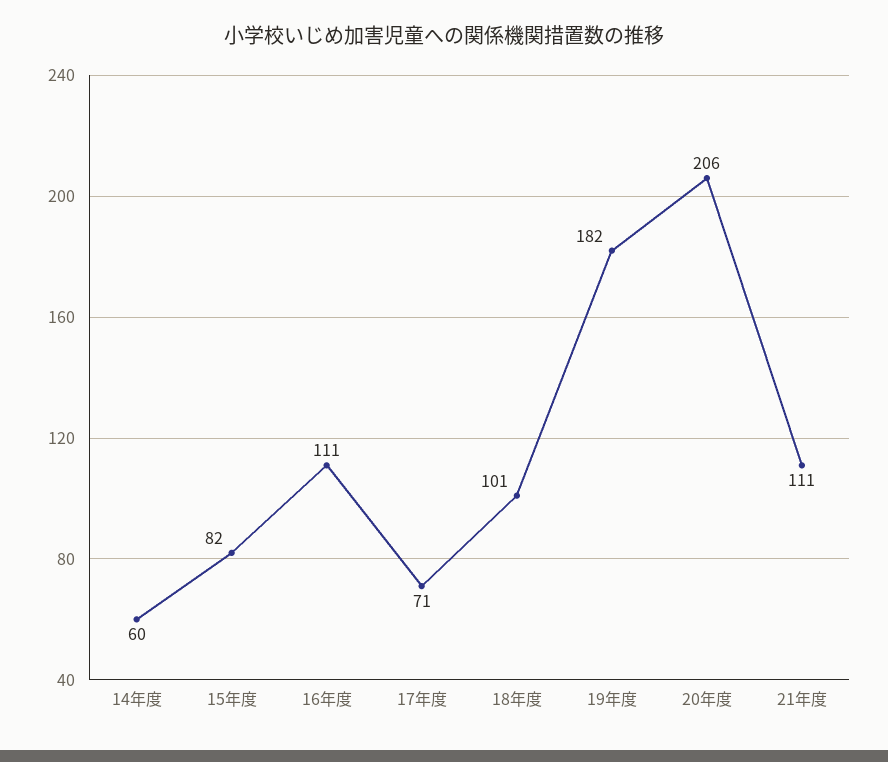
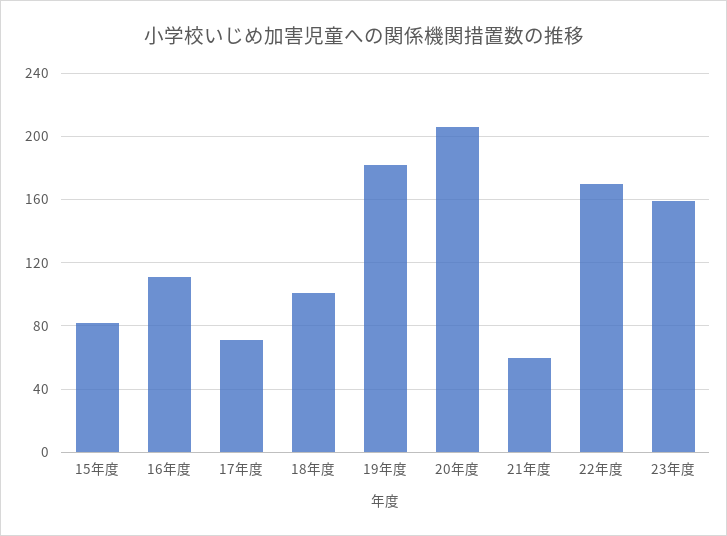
14年度: 60 -> none
21年度: 111 -> 60
22年度: none -> 170
23年度: none -> 160

